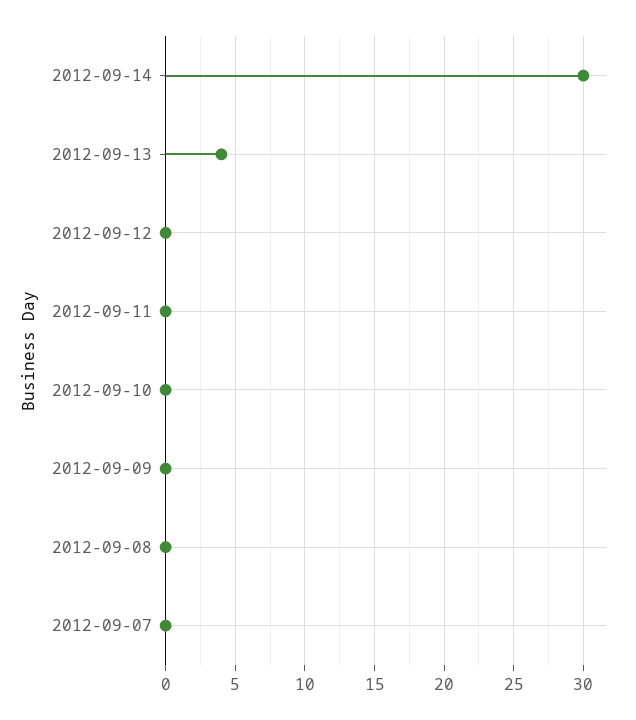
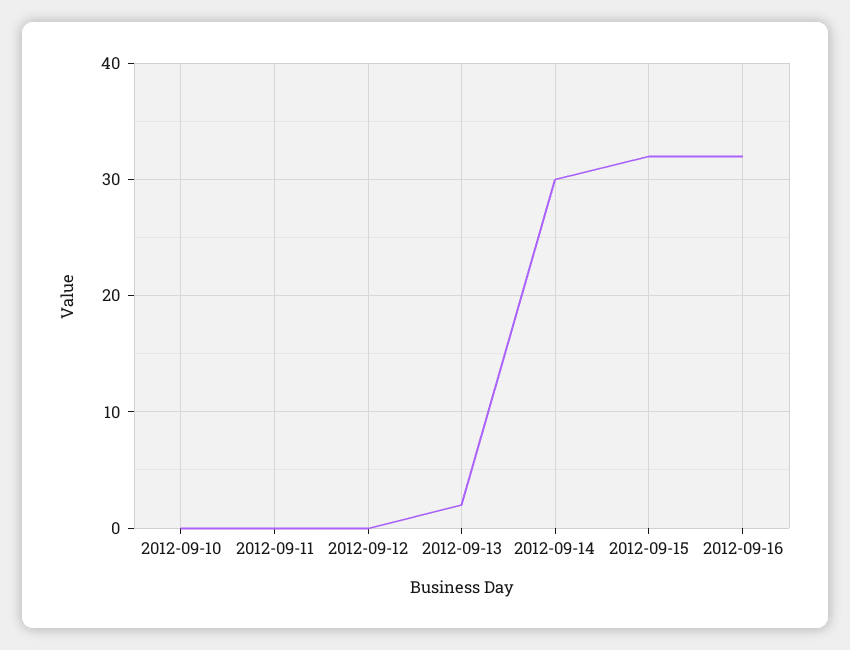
2012-09-13: 4 -> 2
2012-09-09: 0 -> none
2012-09-08: 0 -> none
2012-09-07: 0 -> none
2012-09-15: none -> 32
2012-09-16: none -> 32

